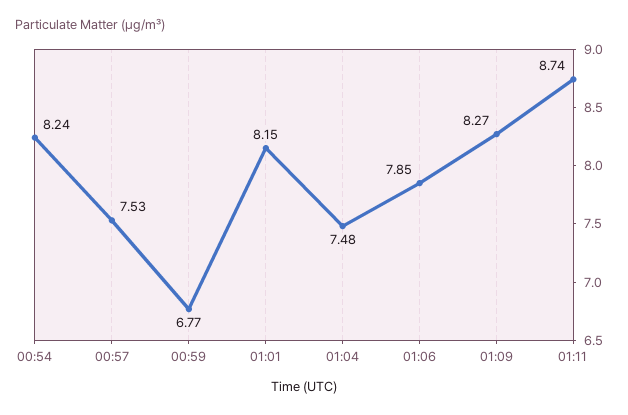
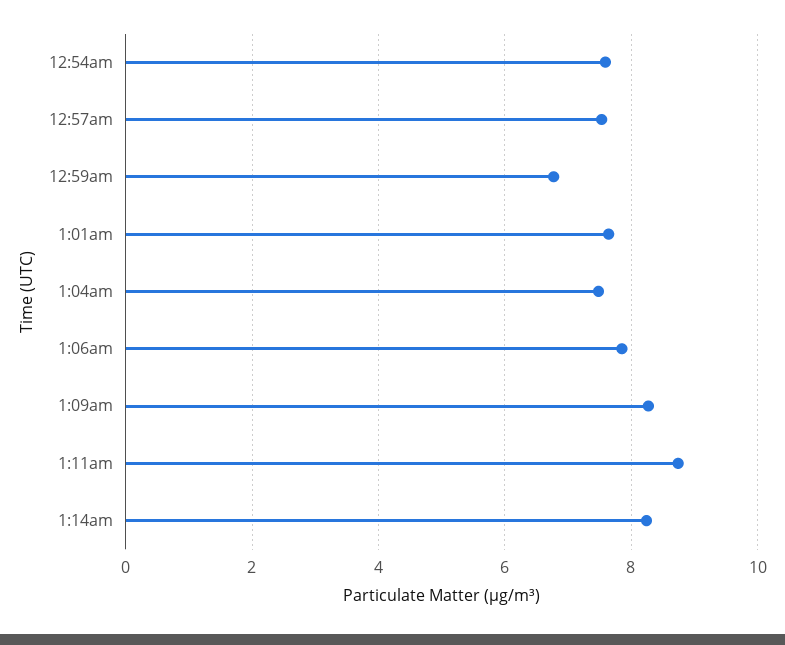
00:54: 8.24 -> 7.6
01:01: 8.15 -> 7.6
1:14am: none -> 8.2

